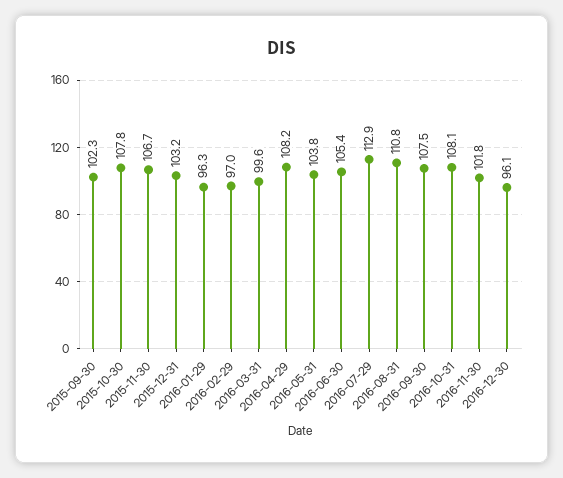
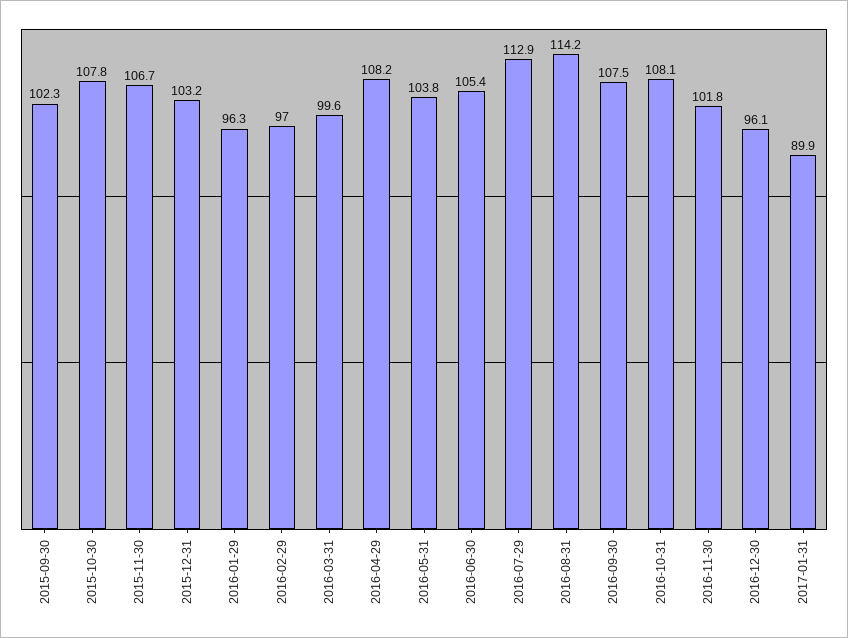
2016-08-31: 110.8 -> 114.2
2017-01-31: none -> 89.9

